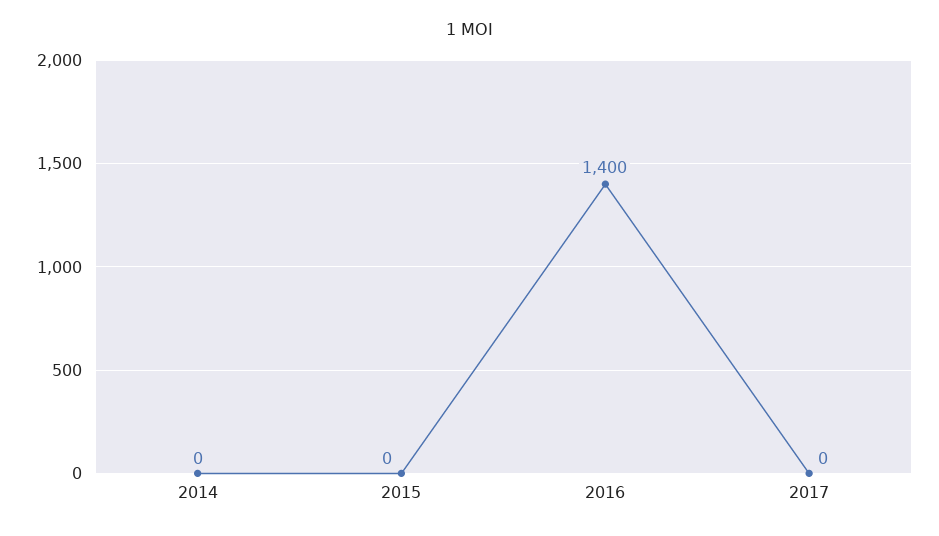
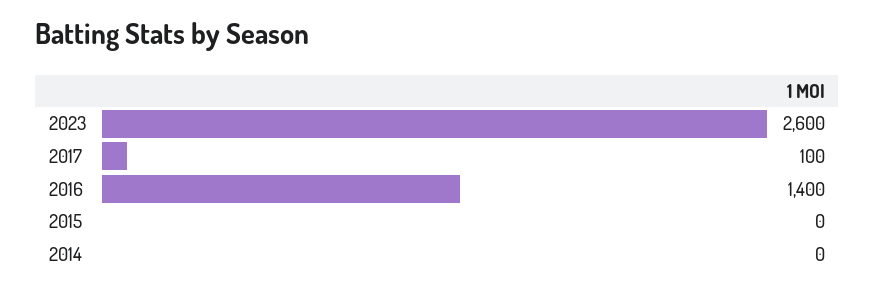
2017: 0 -> 100
2023: none -> 2600

